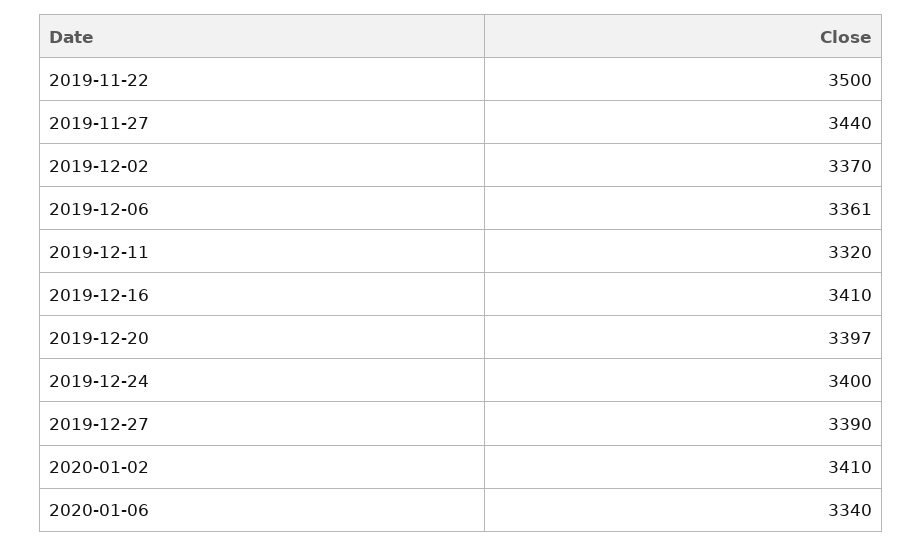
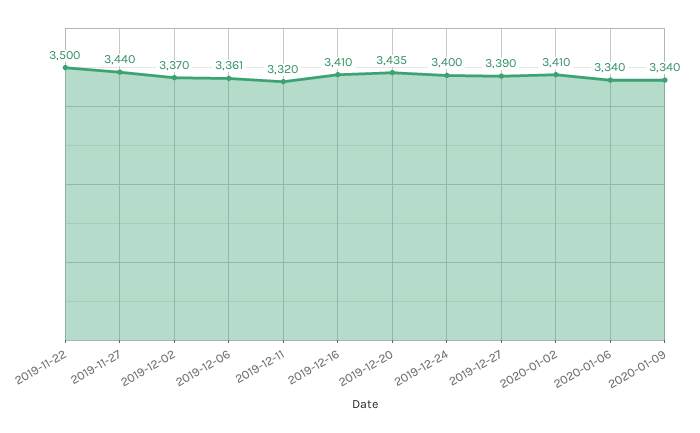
2019-12-20: 3397 -> 3435
2020-01-09: none -> 3340

